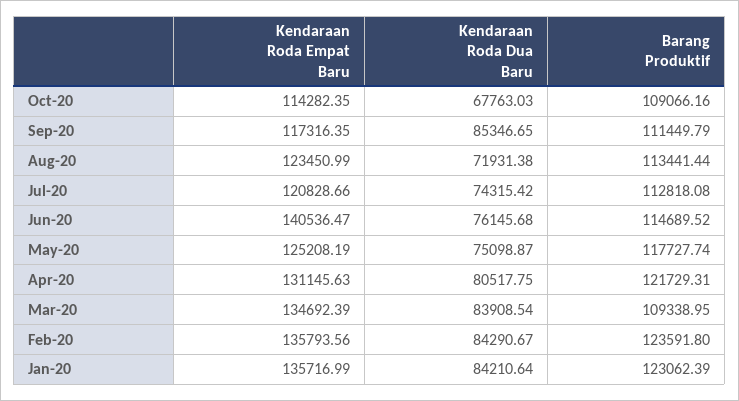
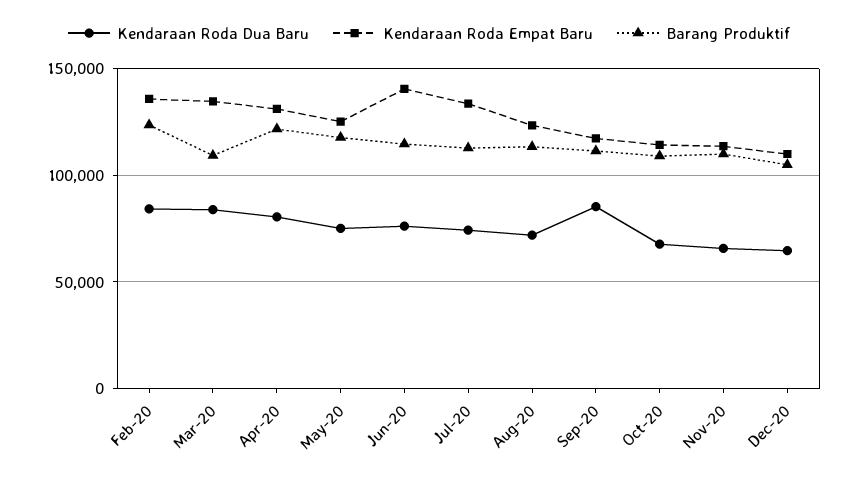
Kendaraan Roda Empat Baru, Jul-20: 120828.66 -> 135000
Kendaraan Roda Empat Baru, Jan-20: 135716.99 -> none
Kendaraan Roda Dua Baru, Jan-20: 84210.64 -> none
Barang Produktif, Jan-20: 123062.39 -> none
Kendaraan Roda Dua Baru, Nov-20: none -> 65000
Kendaraan Roda Empat Baru, Nov-20: none -> 115000
Barang Produktif, Nov-20: none -> 110000
Kendaraan Roda Dua Baru, Dec-20: none -> 65000
Kendaraan Roda Empat Baru, Dec-20: none -> 110000
Barang Produktif, Dec-20: none -> 105000

